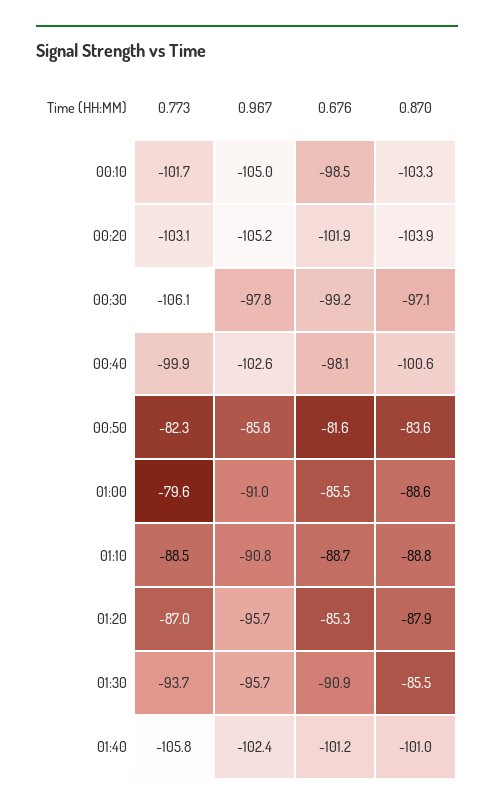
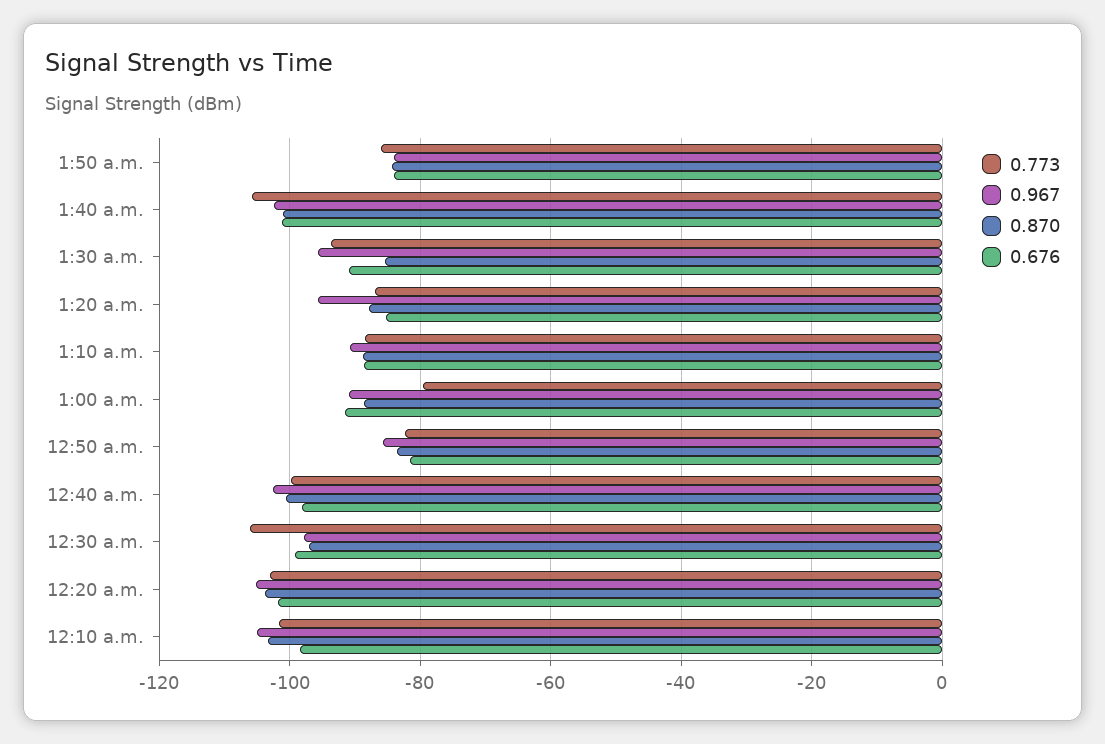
0.676, 01:00: -85.5 -> -92
0.773, 1:50 a.m.: none -> -86
0.967, 1:50 a.m.: none -> -84
0.870, 1:50 a.m.: none -> -84
0.676, 1:50 a.m.: none -> -84

